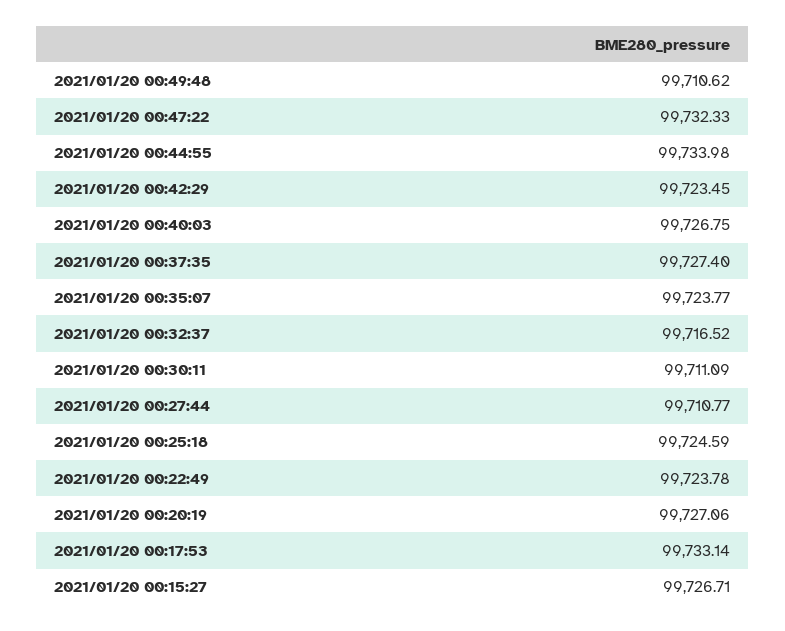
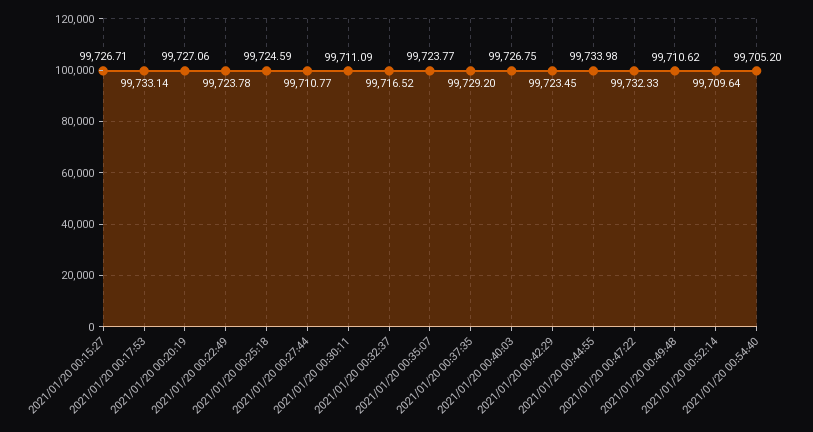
2021/01/20 00:37:35: 99727.4 -> 99729.2
2021/01/20 00:52:14: none -> 99709.64
2021/01/20 00:54:40: none -> 99705.2

